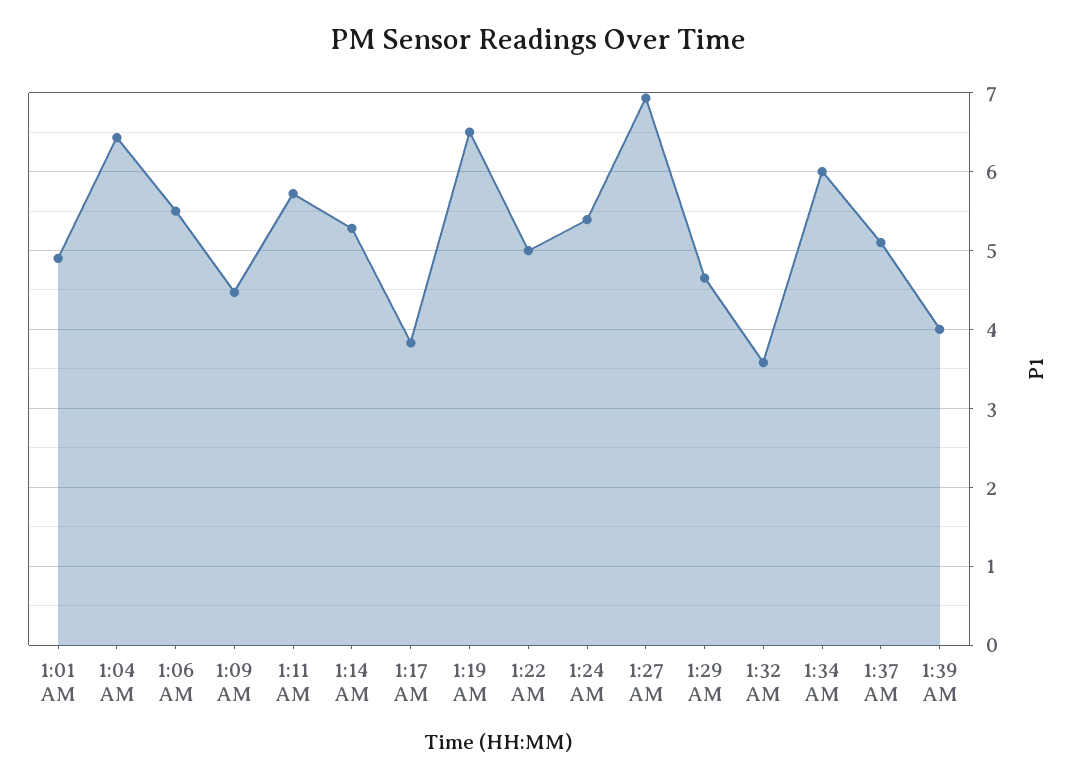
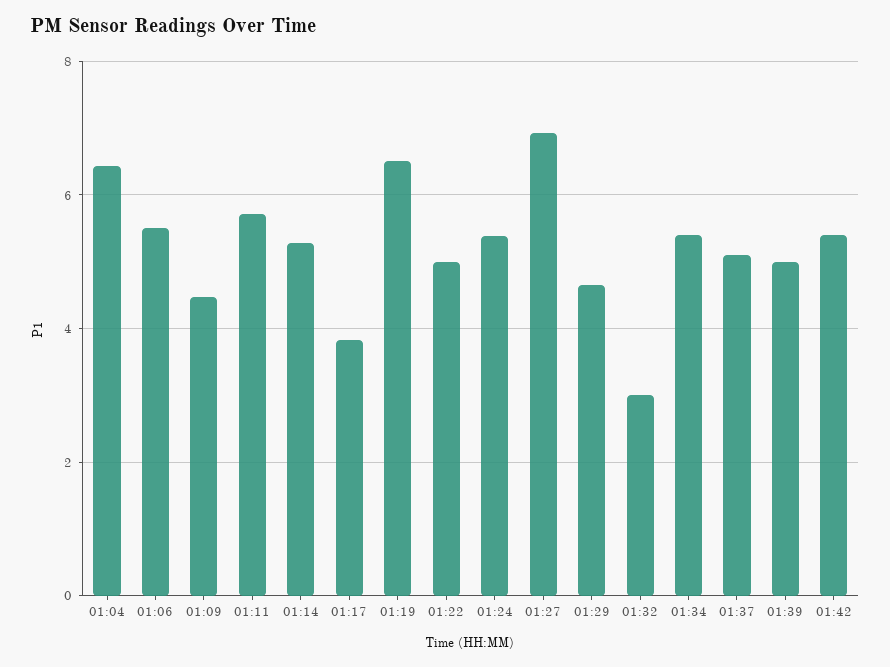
1:01 AM: 4.9 -> none
1:32 AM: 3.6 -> 3
1:34 AM: 6 -> 5.4
1:39 AM: 4 -> 5
01:42: none -> 5.4

